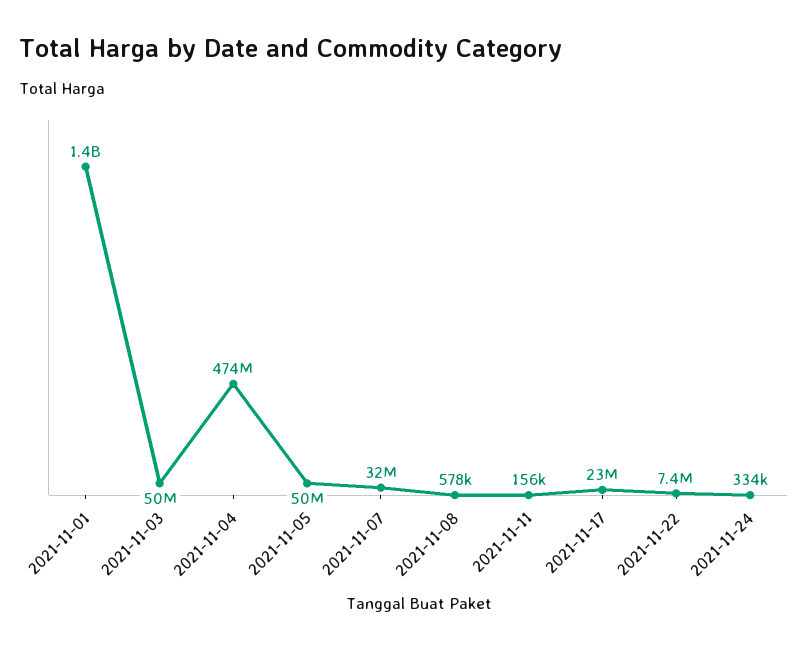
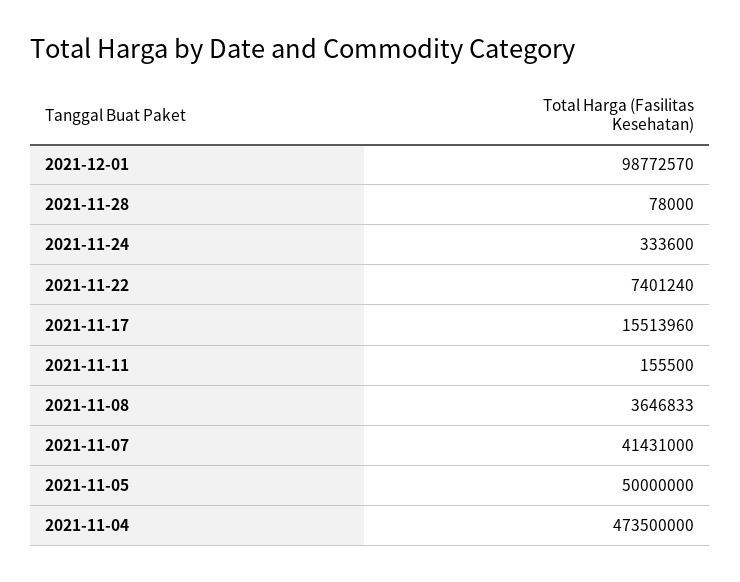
2021-11-01: 1400000000 -> none
2021-11-03: 50000000 -> none
2021-11-07: 32000000 -> 41431000
2021-11-08: 578000 -> 3646833
2021-11-17: 23000000 -> 15513960
2021-12-01: none -> 98772570
2021-11-28: none -> 78000

